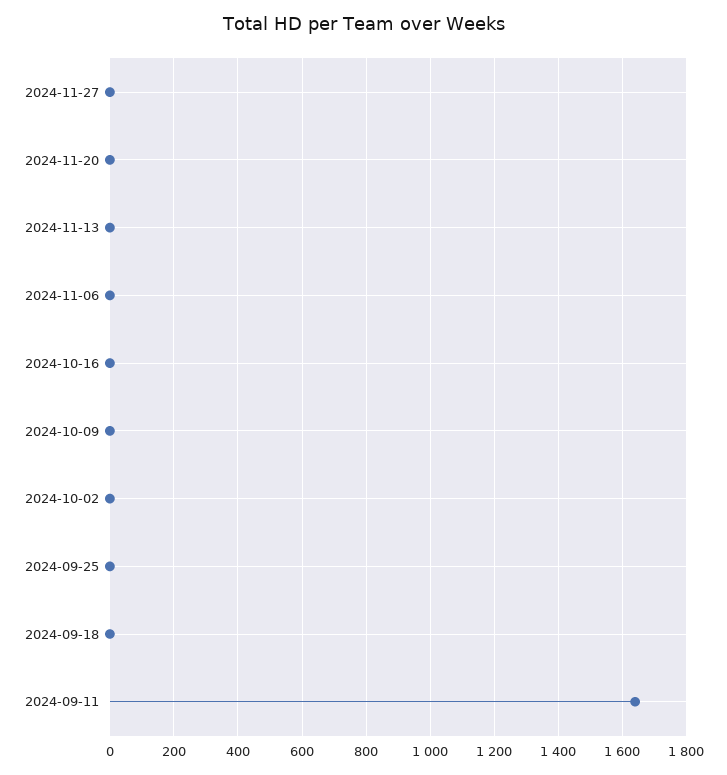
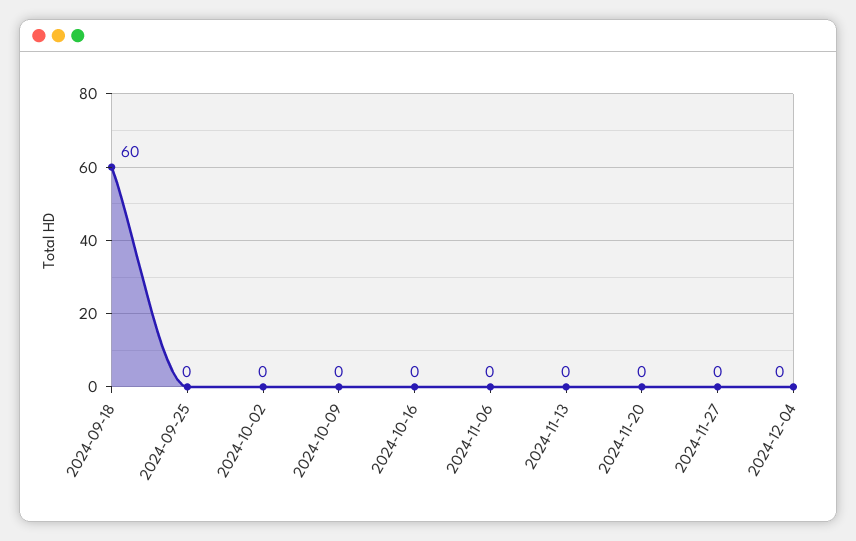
2024-09-18: 0 -> 60
2024-09-11: 1640 -> none
2024-12-04: none -> 0

